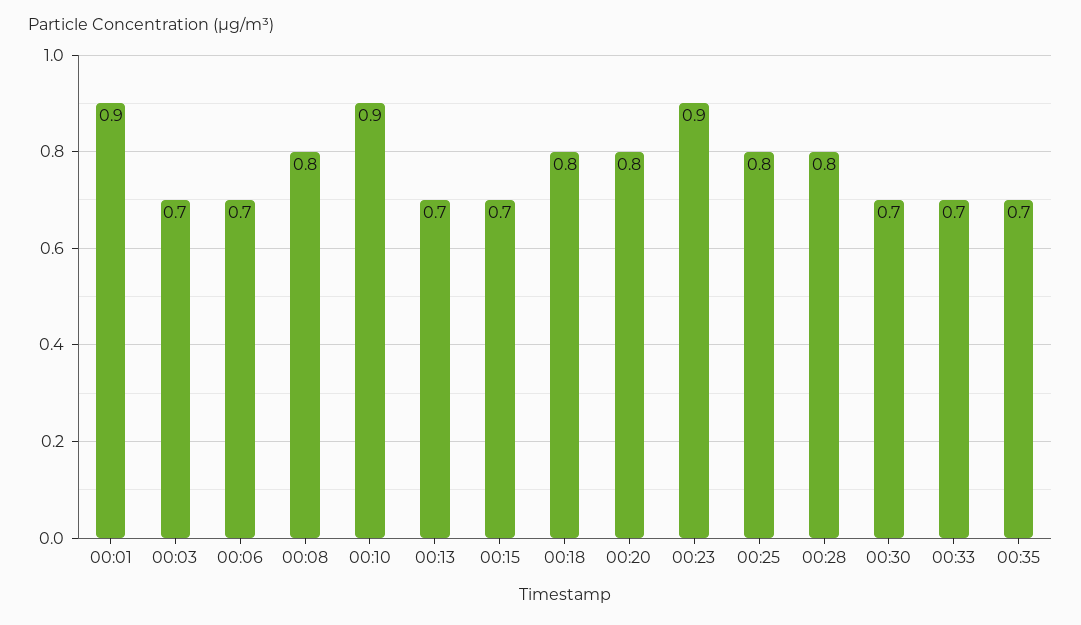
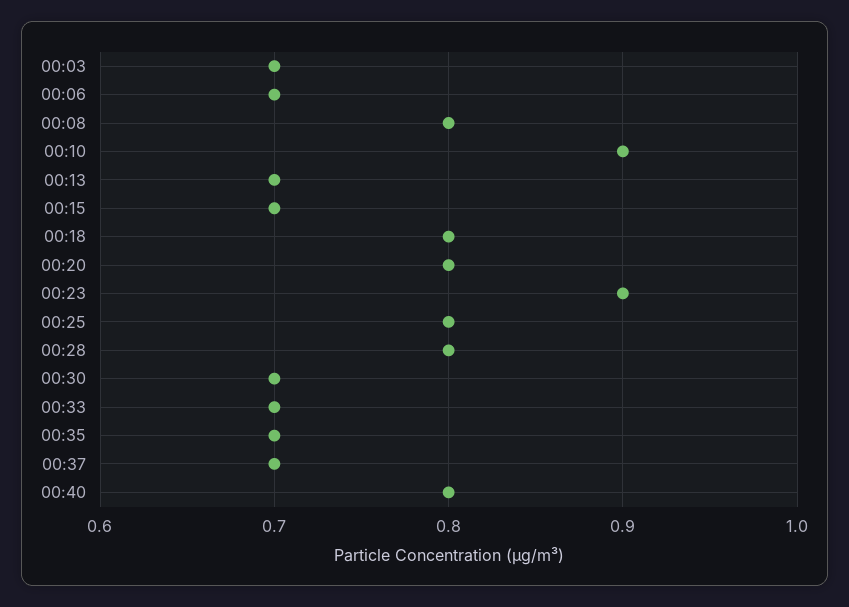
00:01: 0.9 -> none
00:37: none -> 0.7
00:40: none -> 0.8

